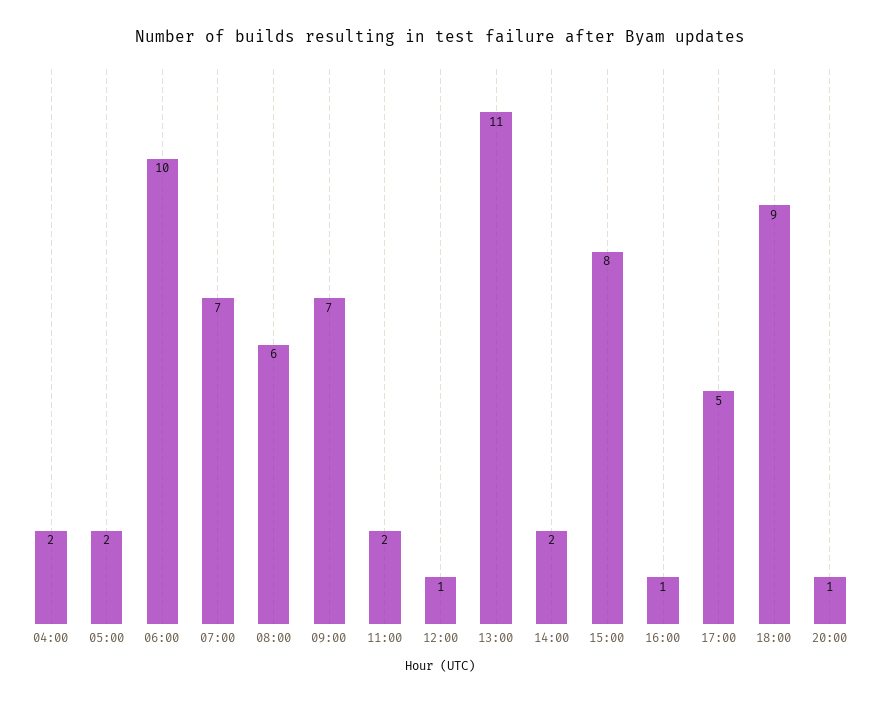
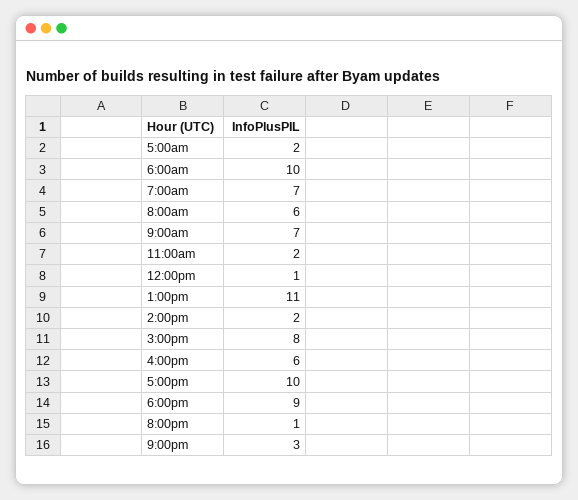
04:00: 2 -> none
16:00: 1 -> 6
17:00: 5 -> 10
9:00pm: none -> 3

